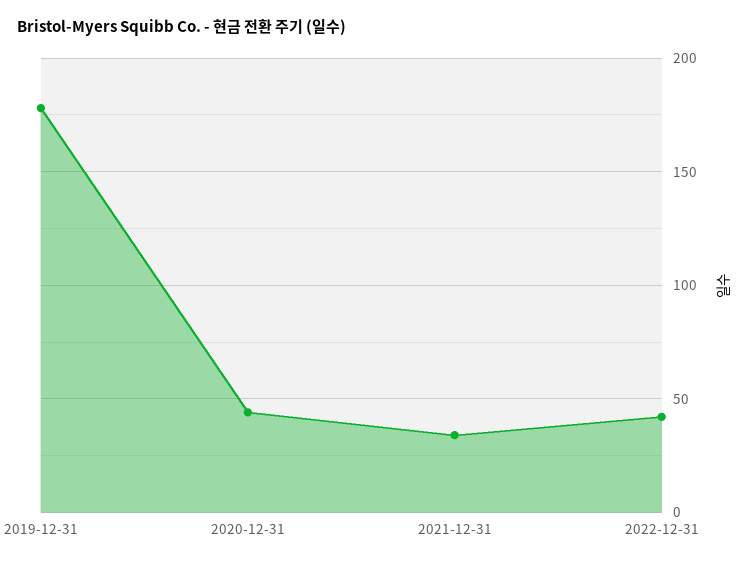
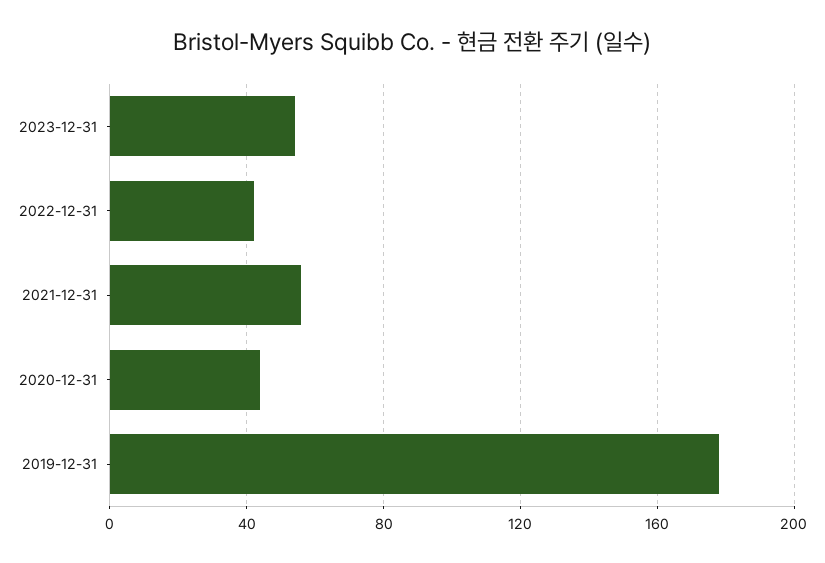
2021-12-31: 35 -> 55
2023-12-31: none -> 55

